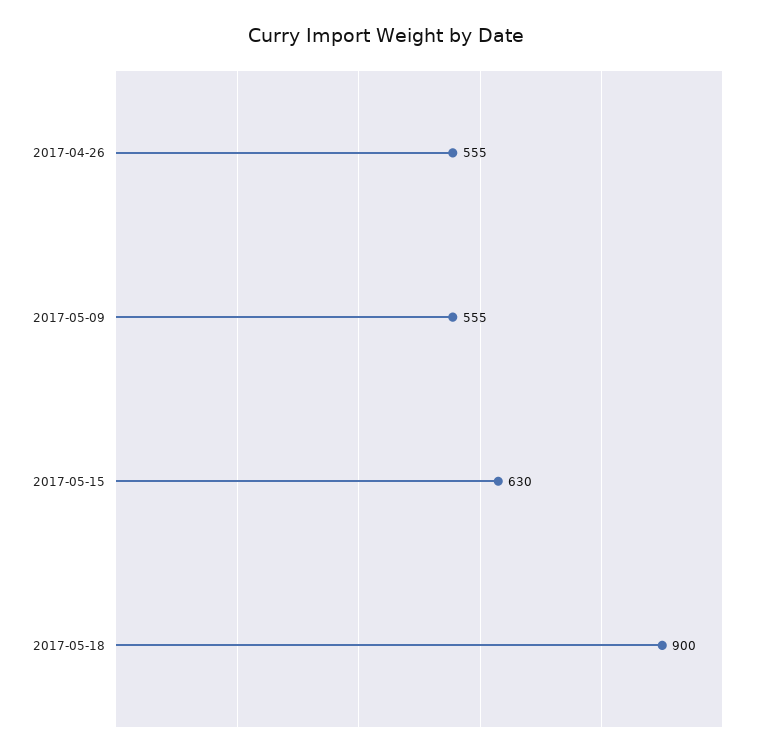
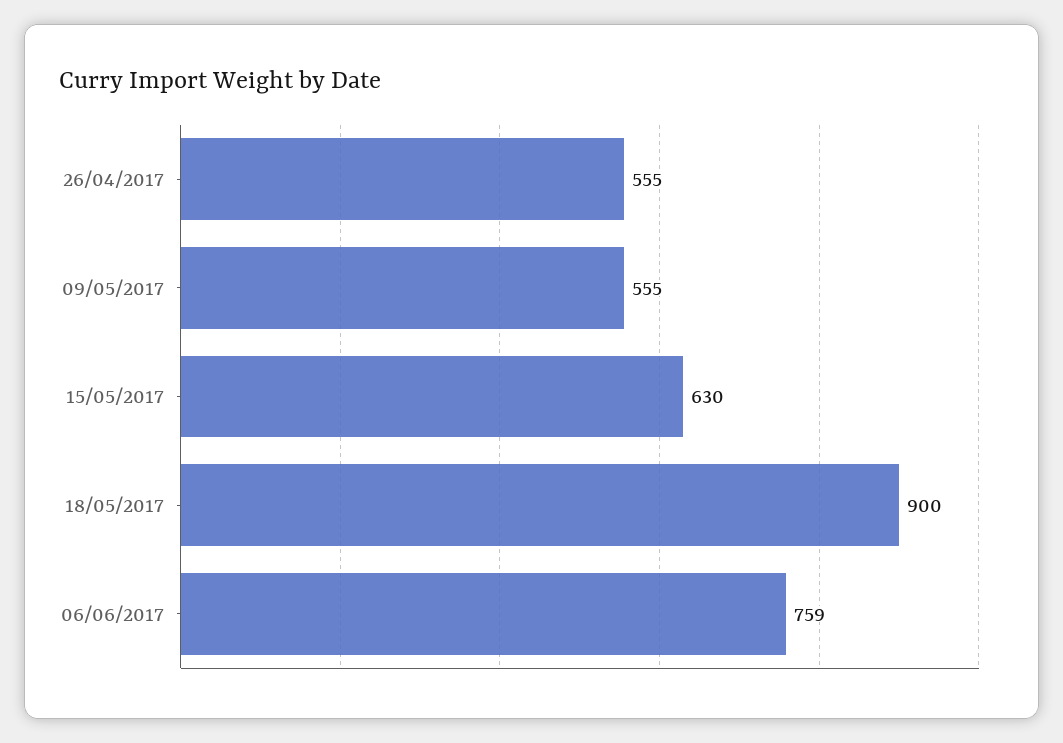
06/06/2017: none -> 759

